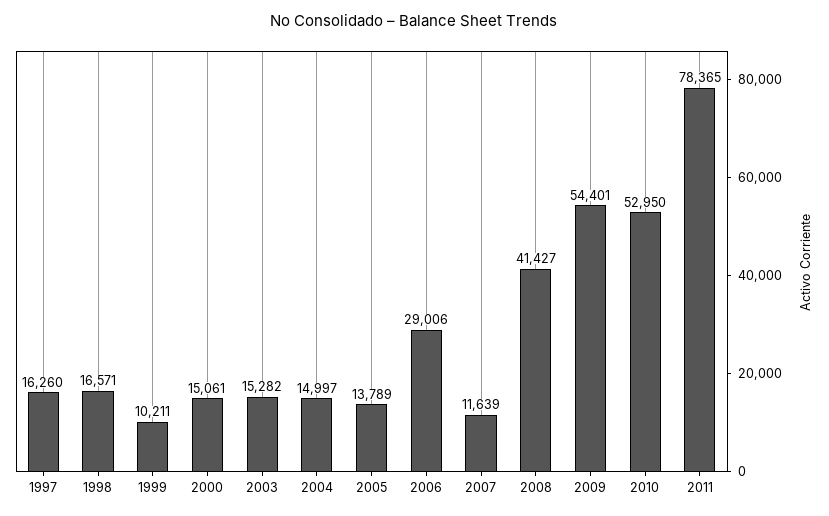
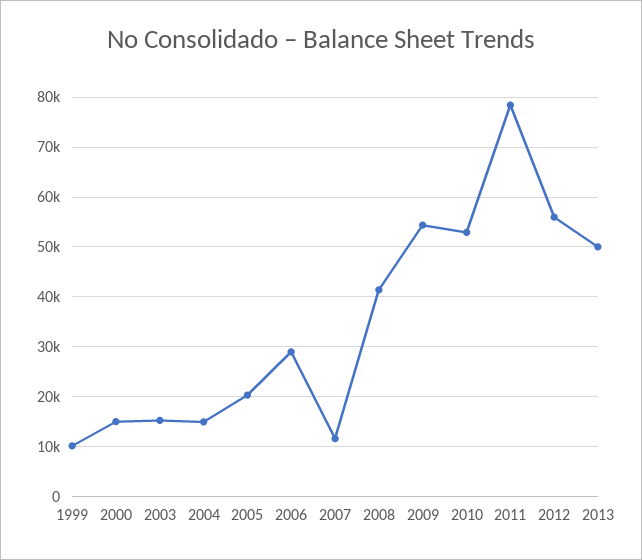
1997: 16260 -> none
1998: 16571 -> none
2005: 13789 -> 20000
2012: none -> 56000
2013: none -> 50000

